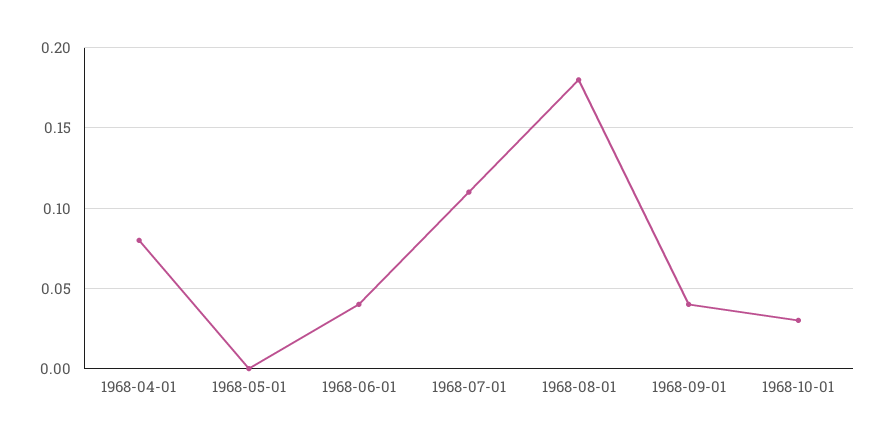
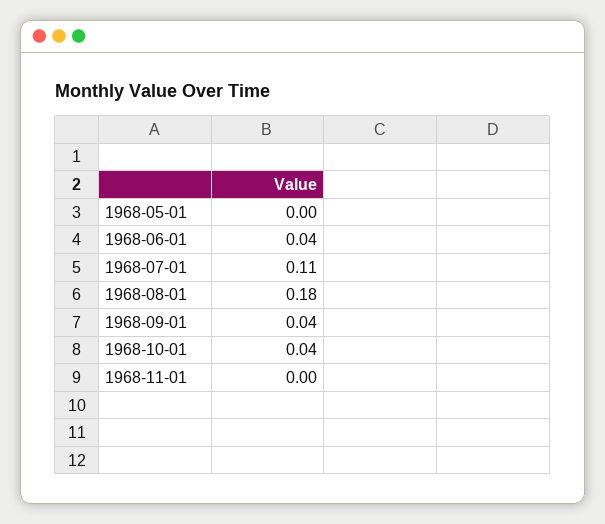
1968-04-01: 0.08 -> none
1968-10-01: 0.03 -> 0.04
1968-11-01: none -> 0

